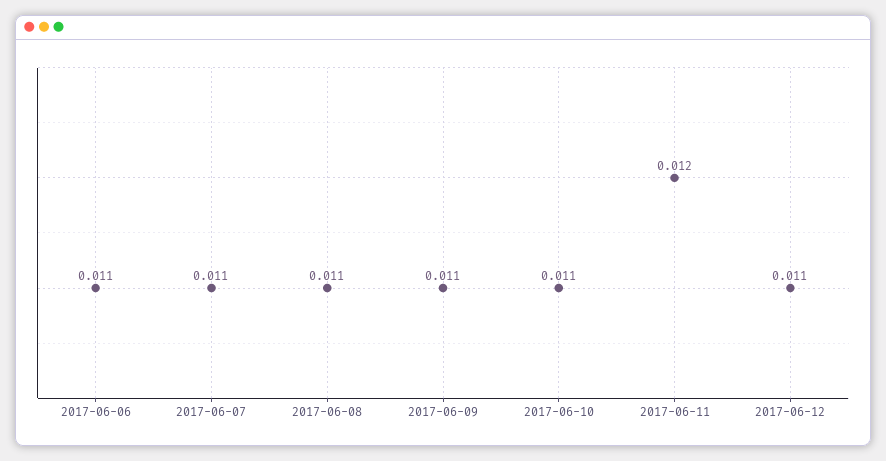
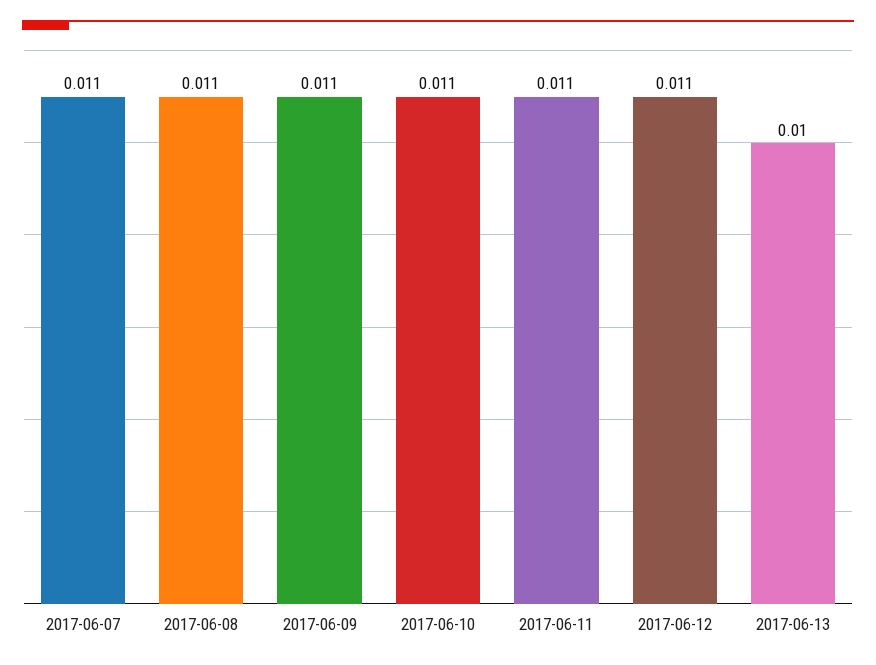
2017-06-06: 0.011 -> none
2017-06-11: 0.012 -> 0.011
2017-06-13: none -> 0.01

